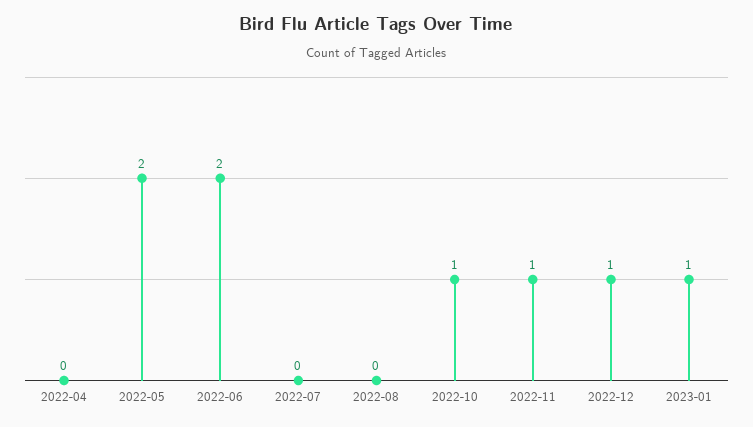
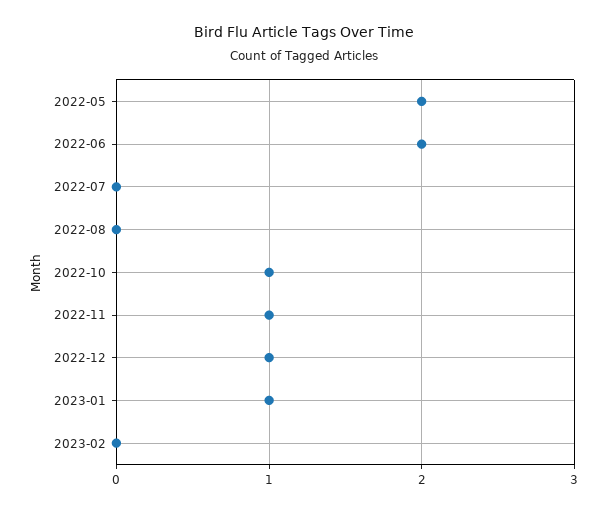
2022-04: 0 -> none
2023-02: none -> 0

